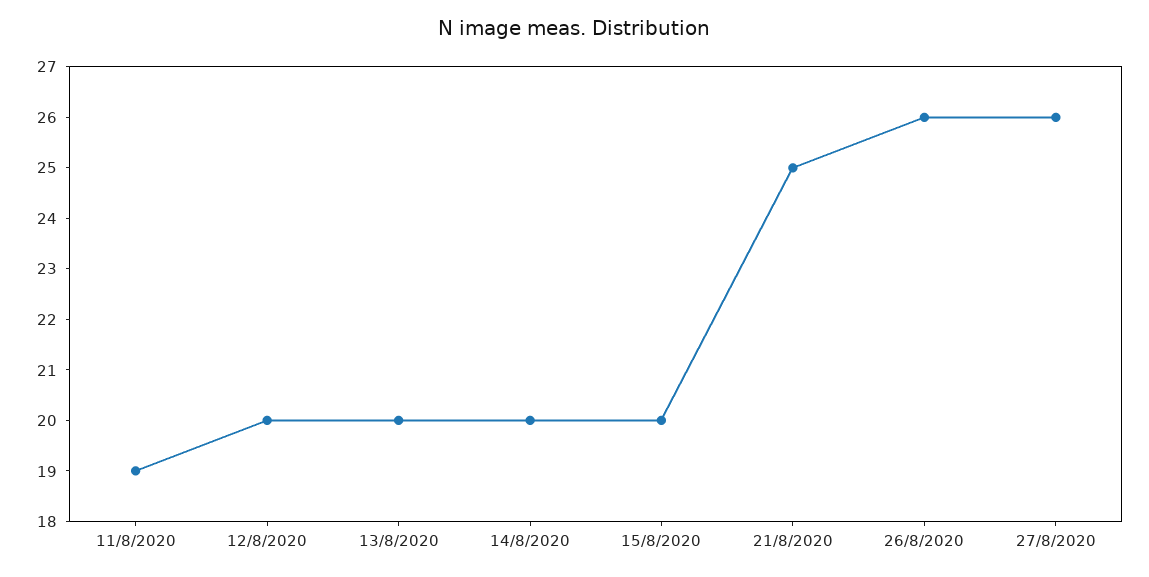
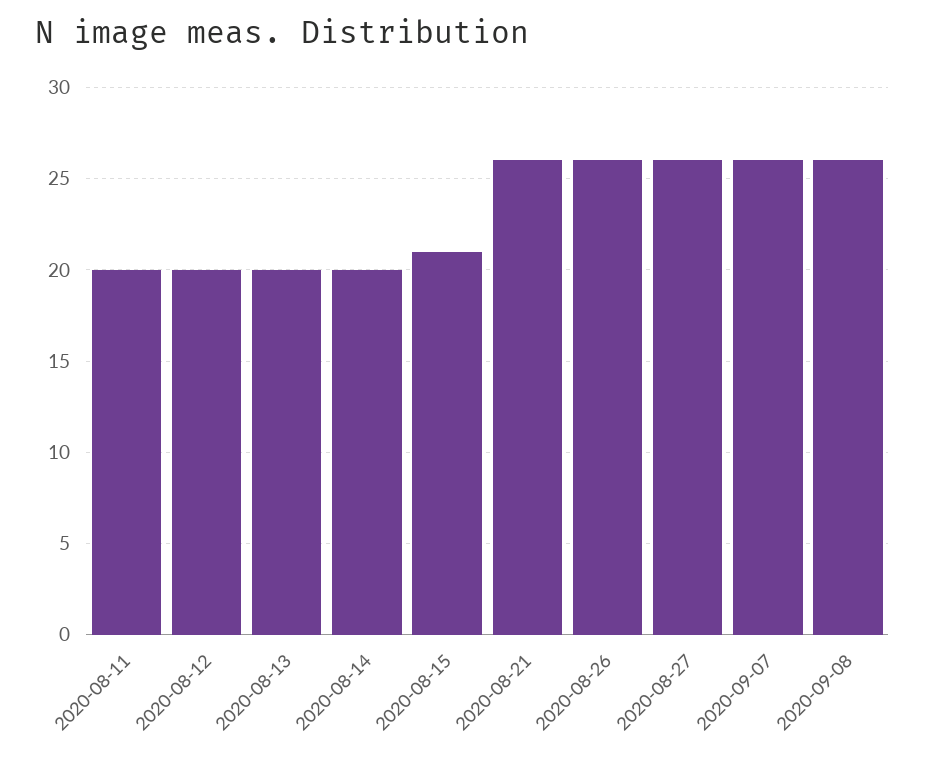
11/8/2020: 19 -> 20
15/8/2020: 20 -> 21
21/8/2020: 25 -> 26
2020-09-07: none -> 26
2020-09-08: none -> 26

